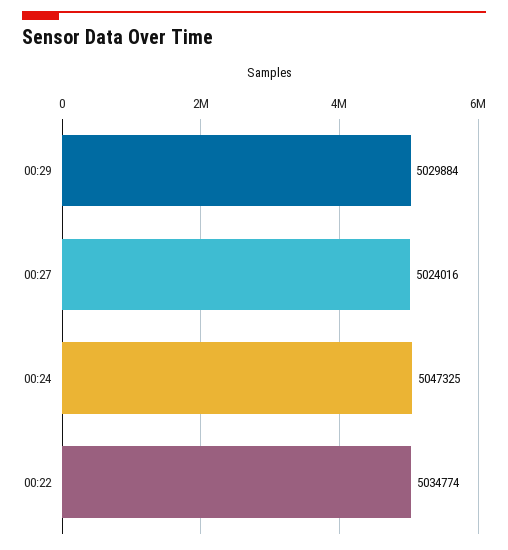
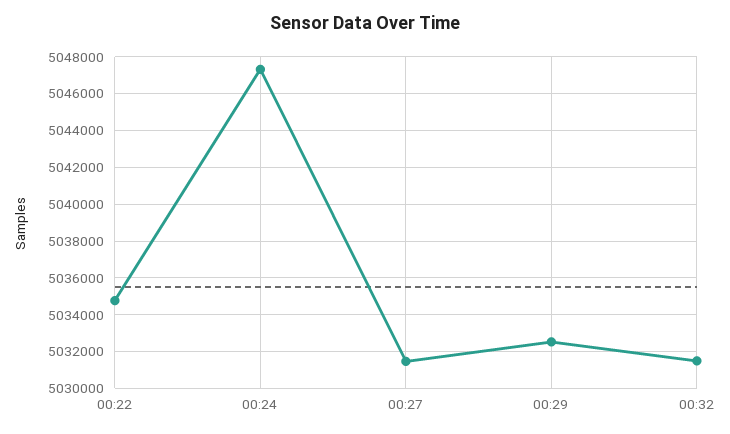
00:29: 5029884 -> 5032500
00:27: 5024016 -> 5031500
00:32: none -> 5031500

